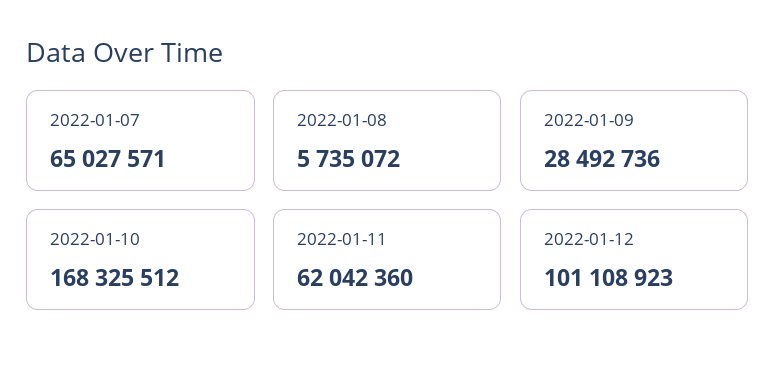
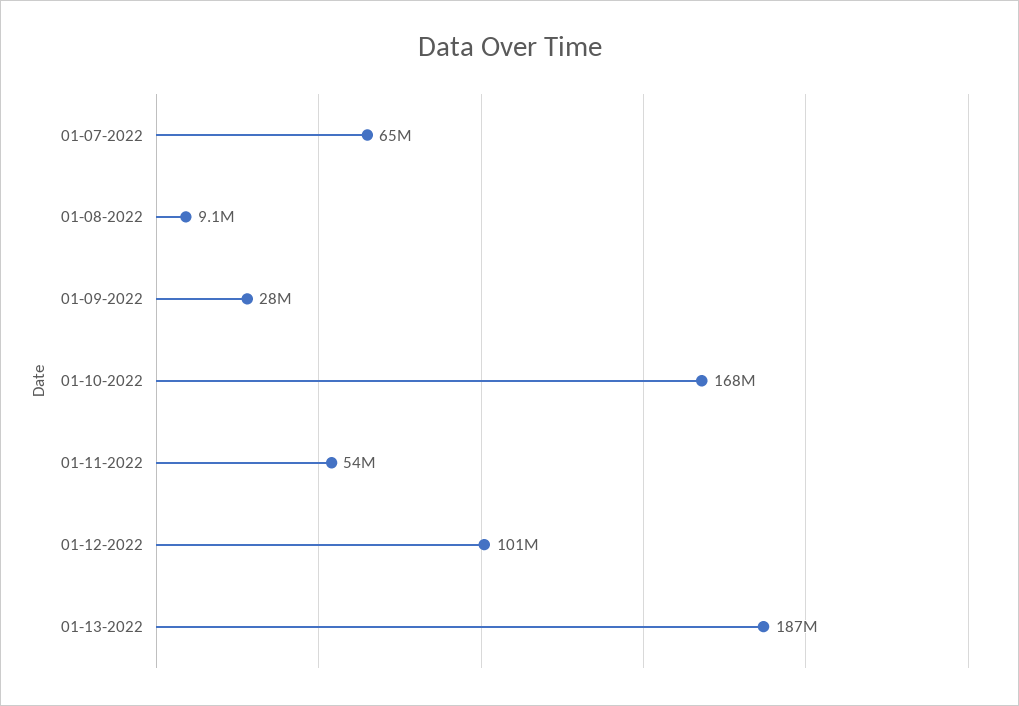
2022-01-08: 5735072 -> 9100000
2022-01-11: 62042360 -> 54000000
01-13-2022: none -> 187000000

